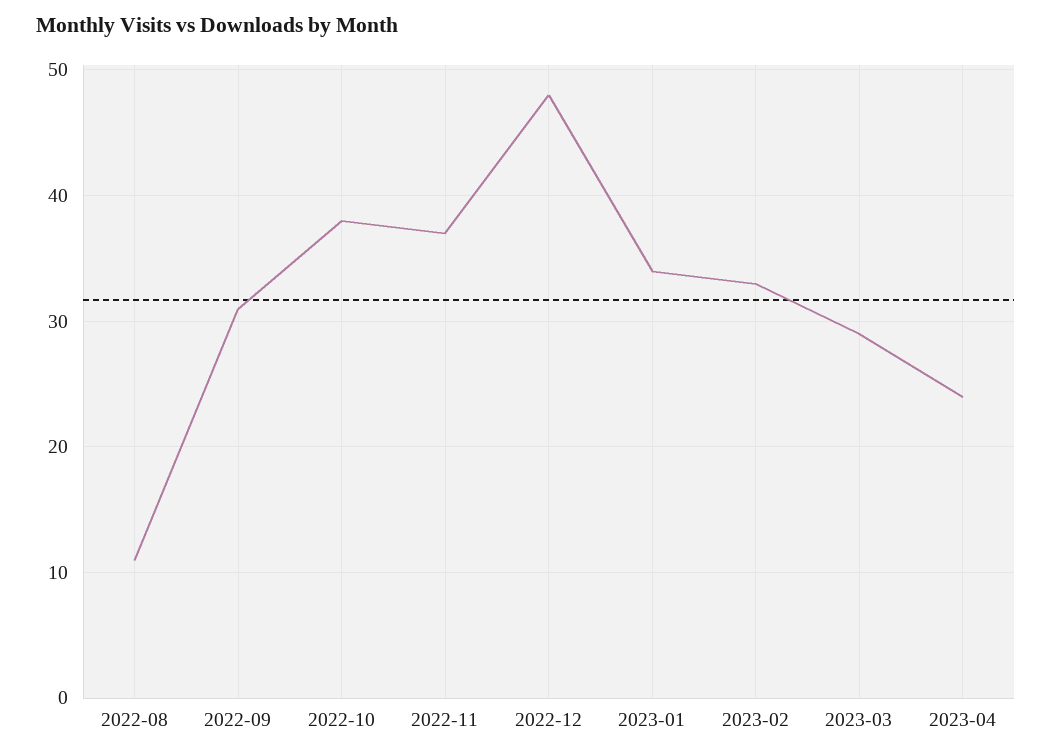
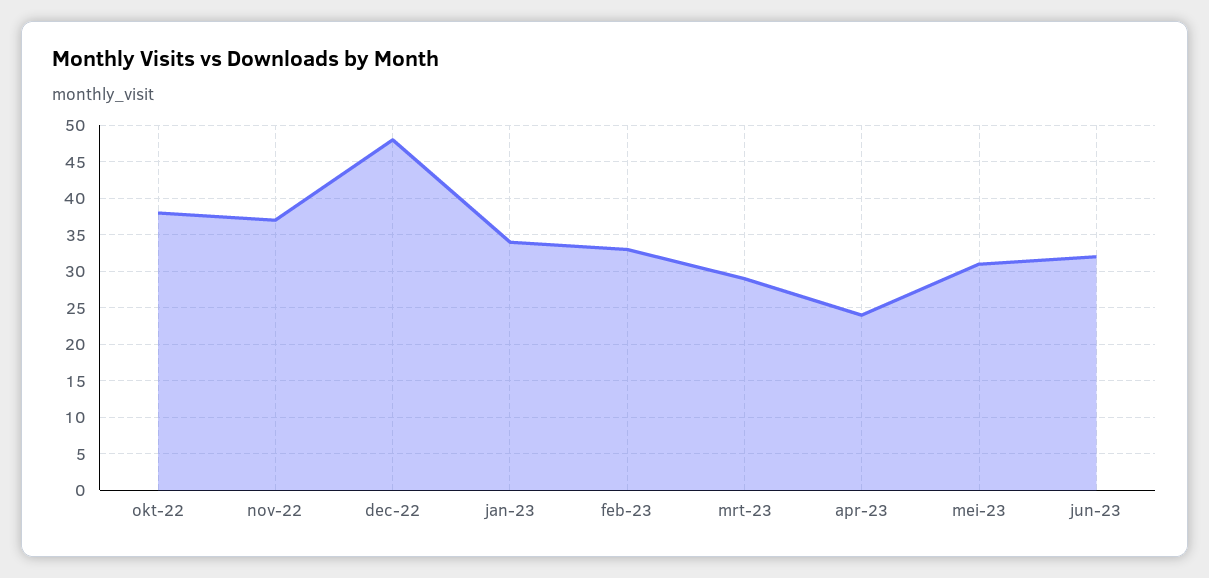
2022-08: 11 -> none
2022-09: 31 -> none
mei-23: none -> 31
jun-23: none -> 32

